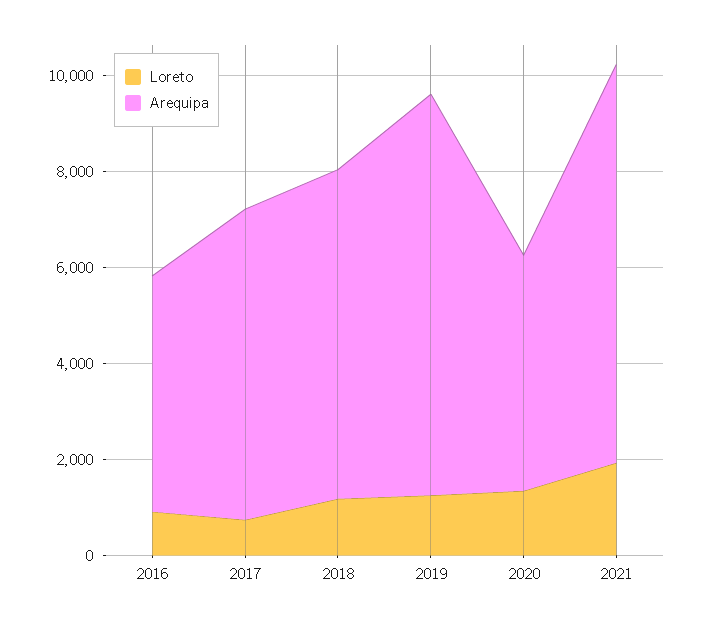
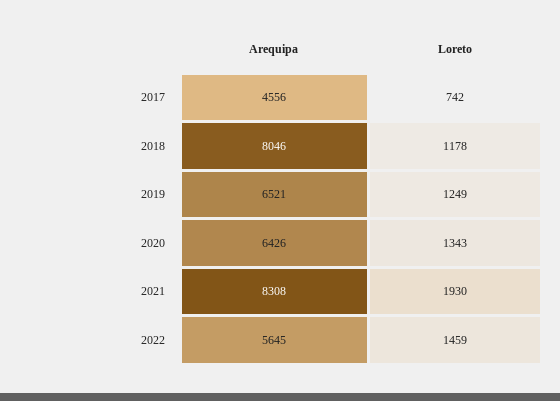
Loreto, 2016: 1000 -> none
Arequipa, 2016: 5000 -> none
Arequipa, 2017: 6500 -> 4556
Arequipa, 2018: 7000 -> 8046
Arequipa, 2019: 8500 -> 6521
Arequipa, 2020: 5000 -> 6426
Arequipa, 2022: none -> 5645
Loreto, 2022: none -> 1459

